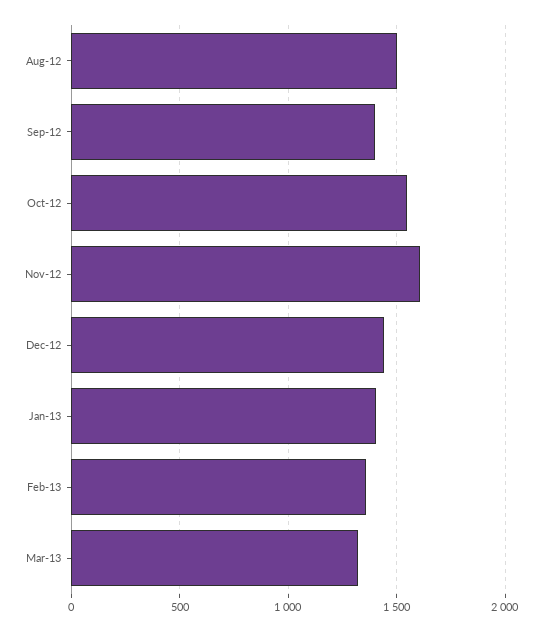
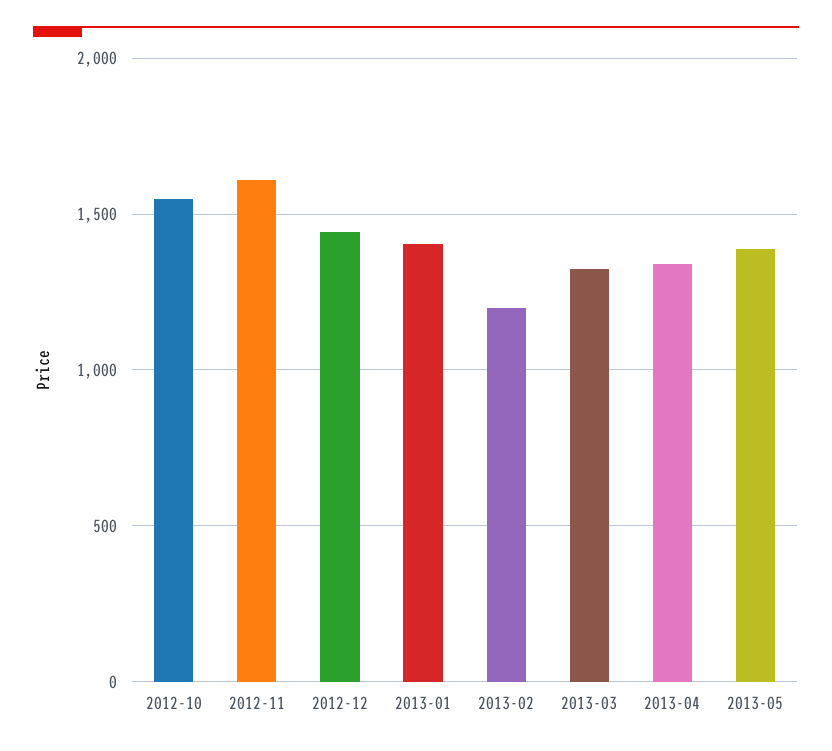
Aug-12: 1500 -> none
Sep-12: 1400 -> none
Feb-13: 1350 -> 1200
2013-04: none -> 1350
2013-05: none -> 1400

